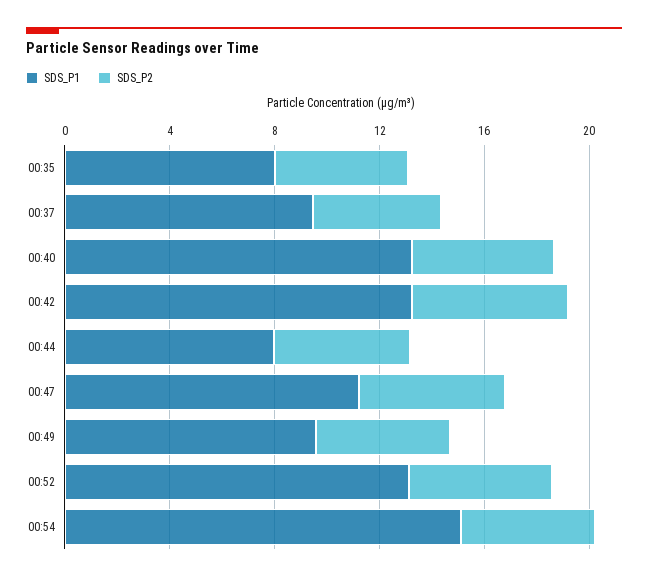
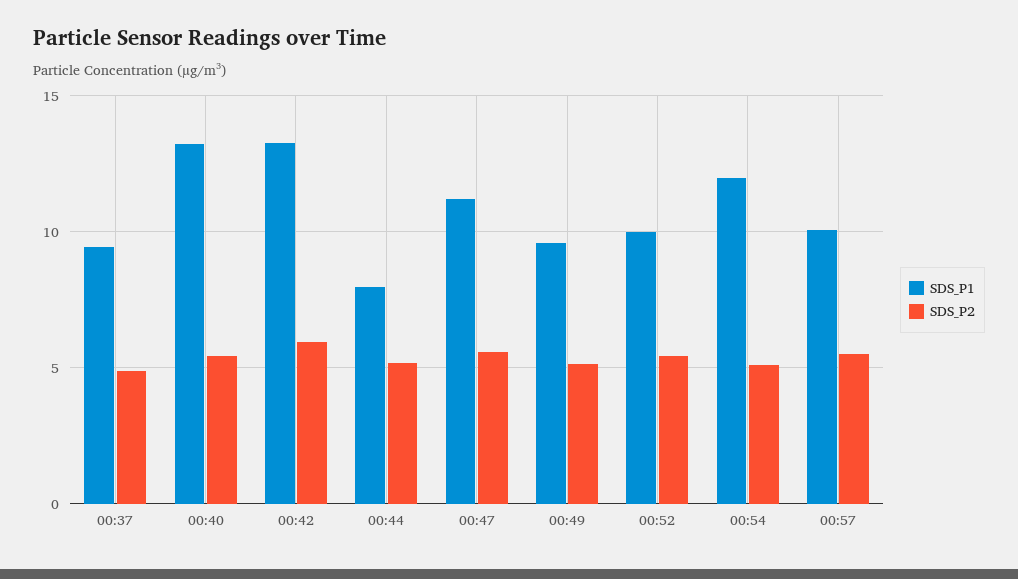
SDS_P1, 00:35: 8 -> none
SDS_P2, 00:35: 5 -> none
SDS_P1, 00:52: 13 -> 10
SDS_P1, 00:54: 15 -> 12
SDS_P1, 00:57: none -> 10
SDS_P2, 00:57: none -> 5.5

